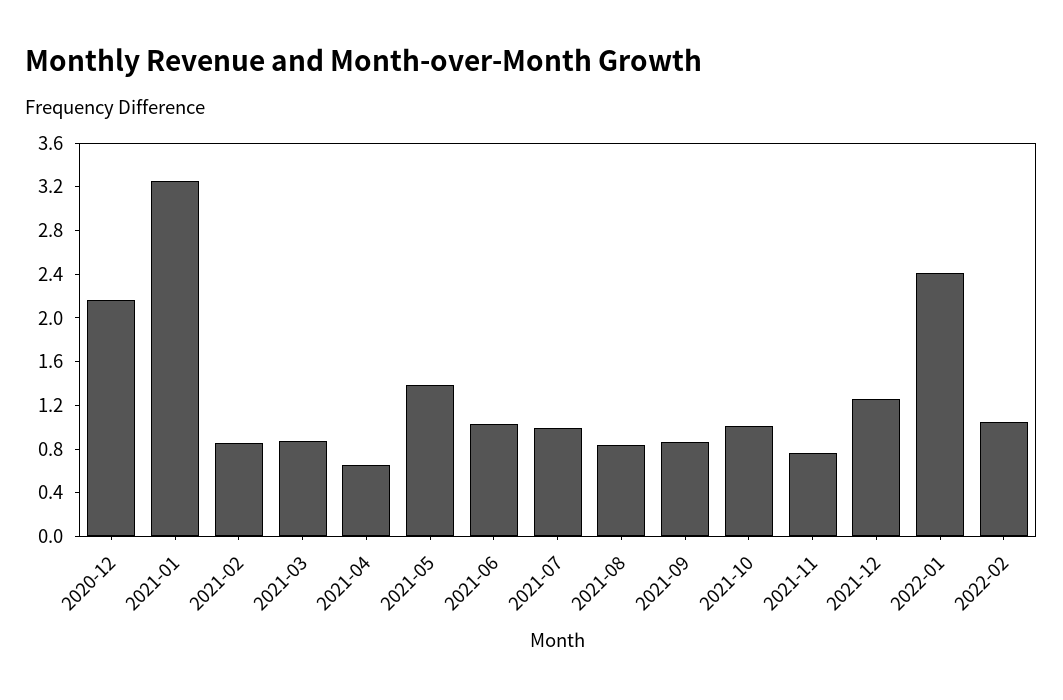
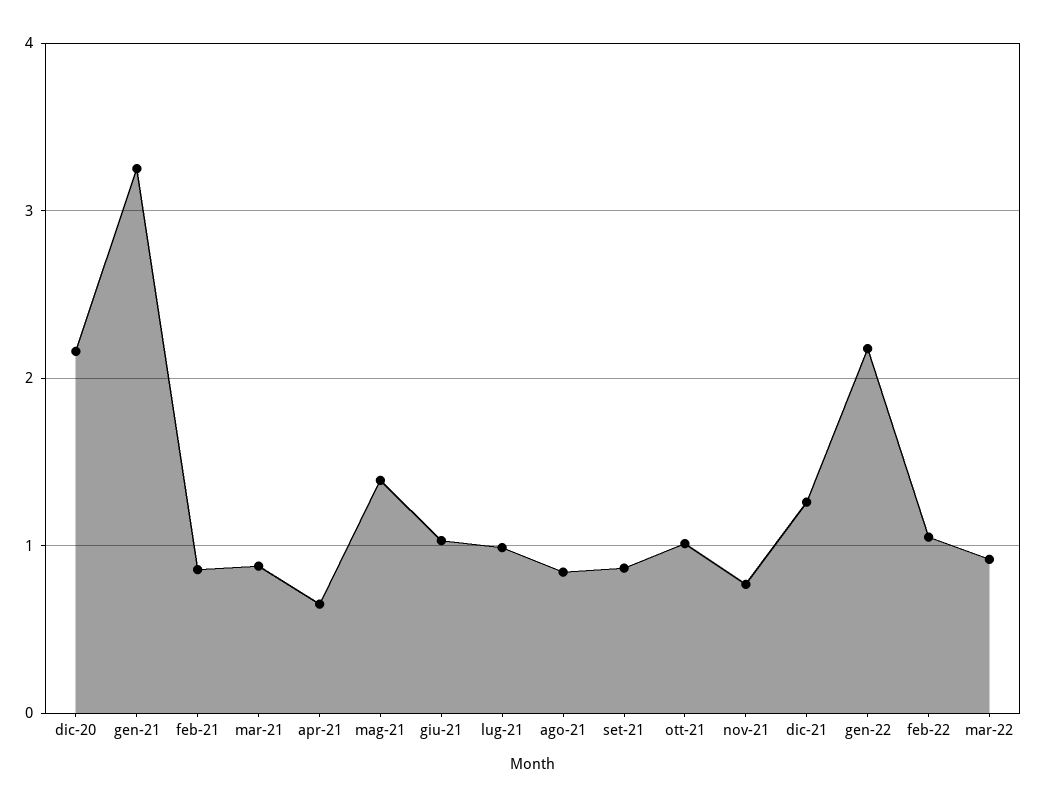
2022-01: 2.4 -> 2.2
mar-22: none -> 0.9

